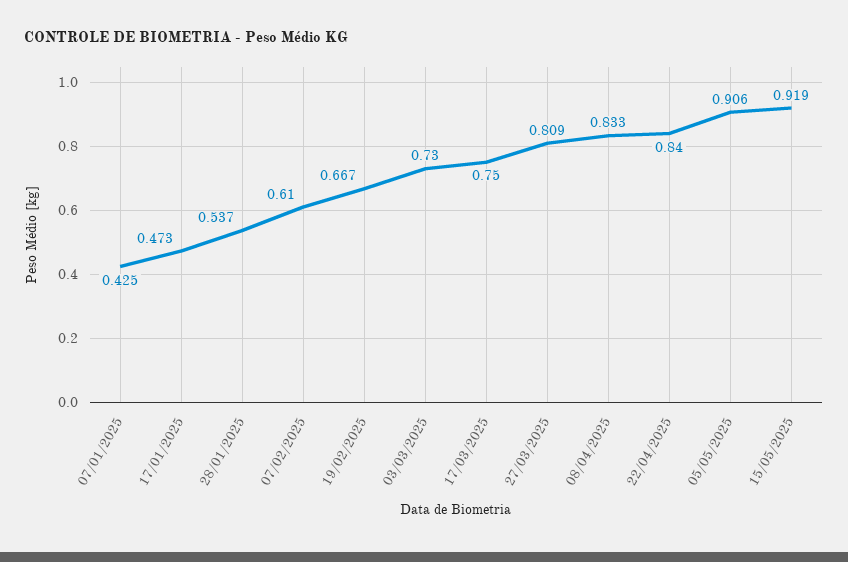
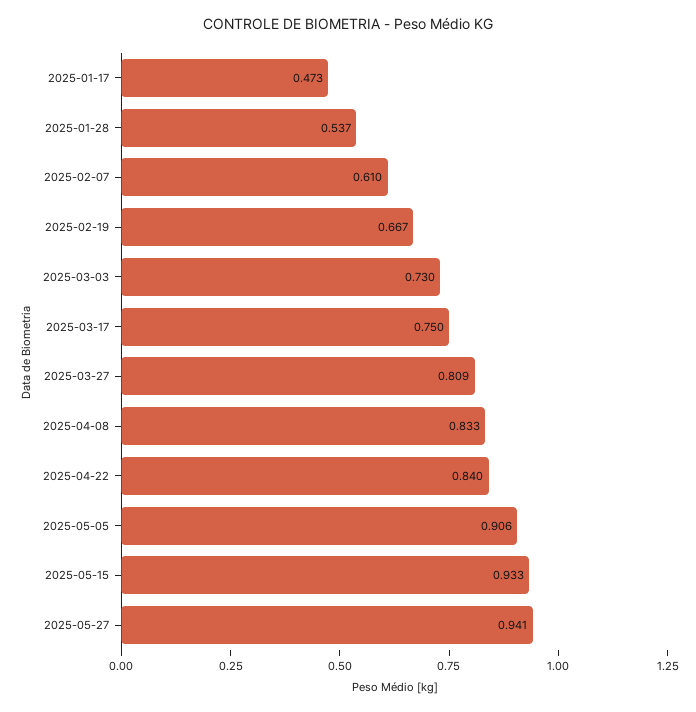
07/01/2025: 0.425 -> none
15/05/2025: 0.919 -> 0.933
2025-05-27: none -> 0.941

